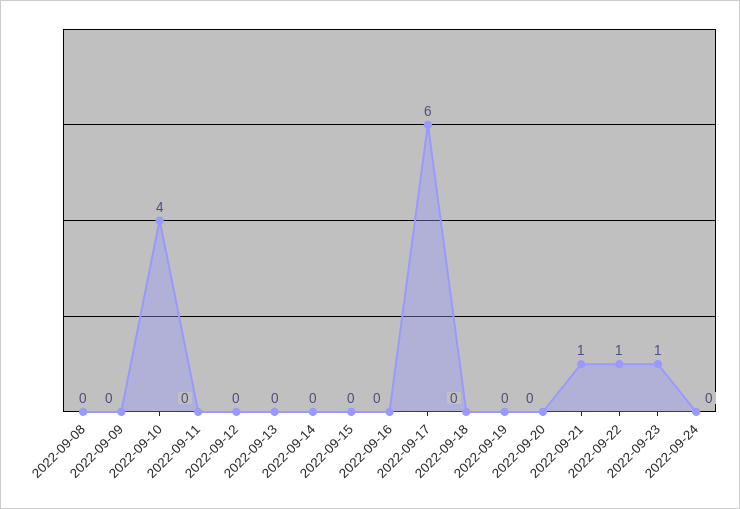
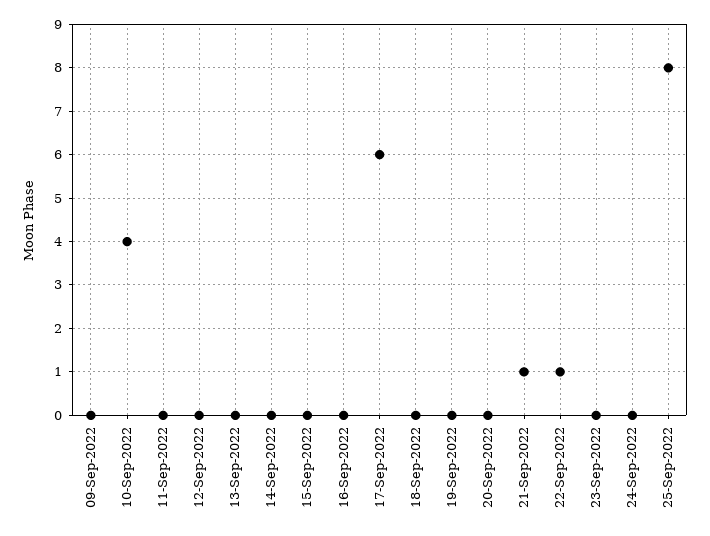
2022-09-08: 0 -> none
2022-09-23: 1 -> 0
25-Sep-2022: none -> 8

